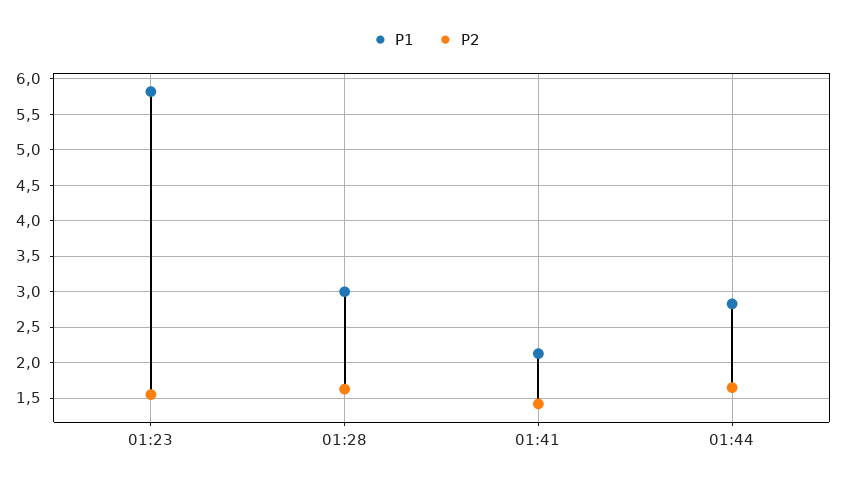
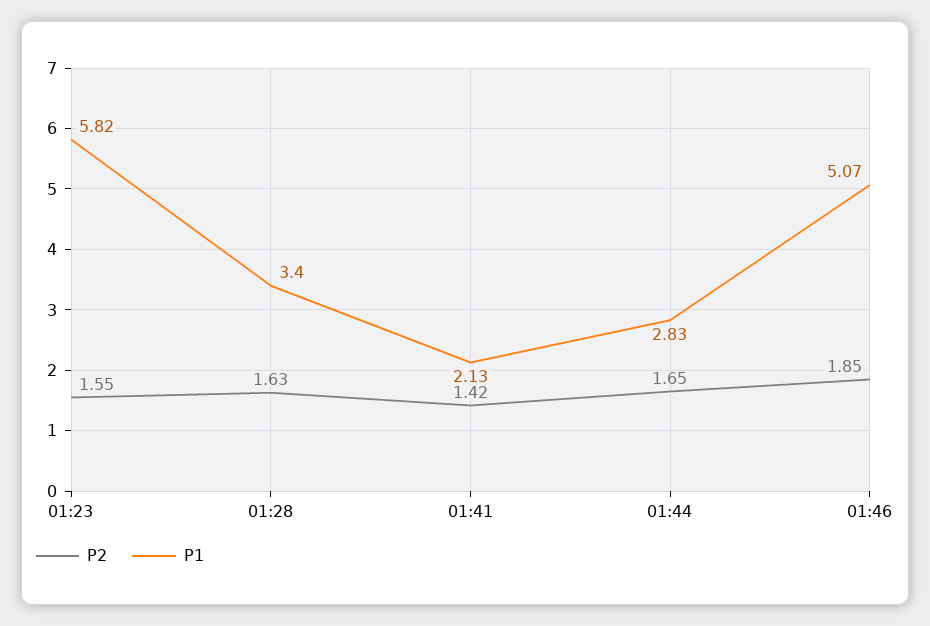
P1, 01:28: 3 -> 3.4
P2, 01:46: none -> 1.85
P1, 01:46: none -> 5.07

